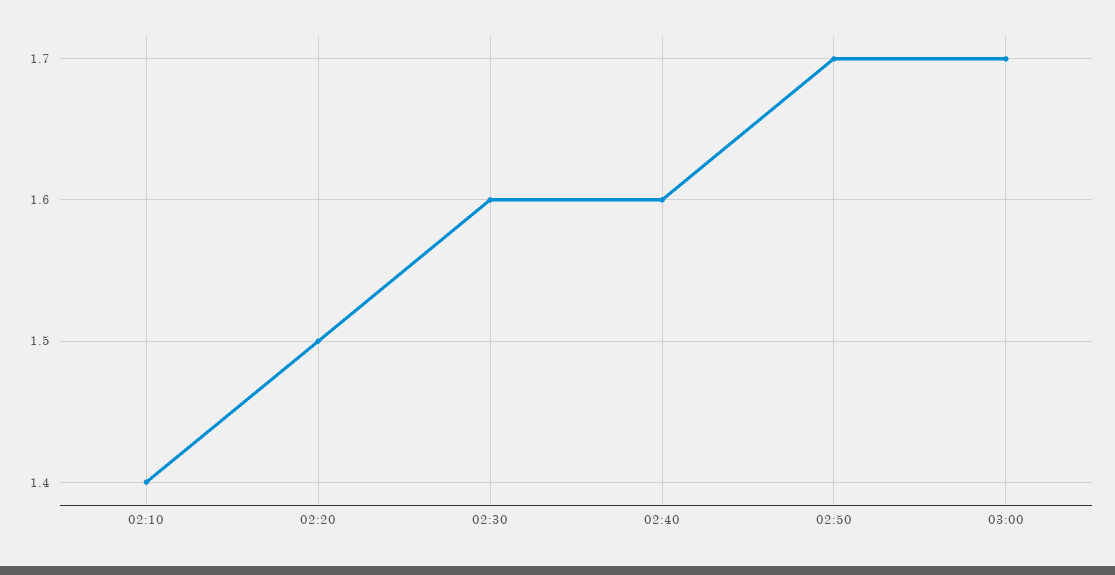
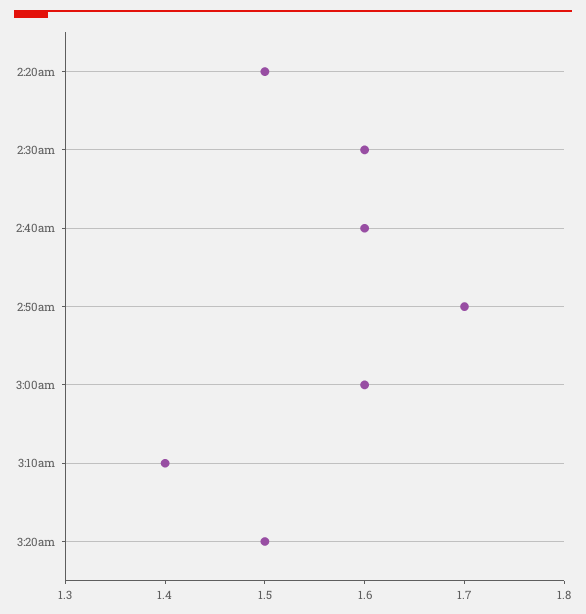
02:10: 1.4 -> none
03:00: 1.7 -> 1.6
3:10am: none -> 1.4
3:20am: none -> 1.5

